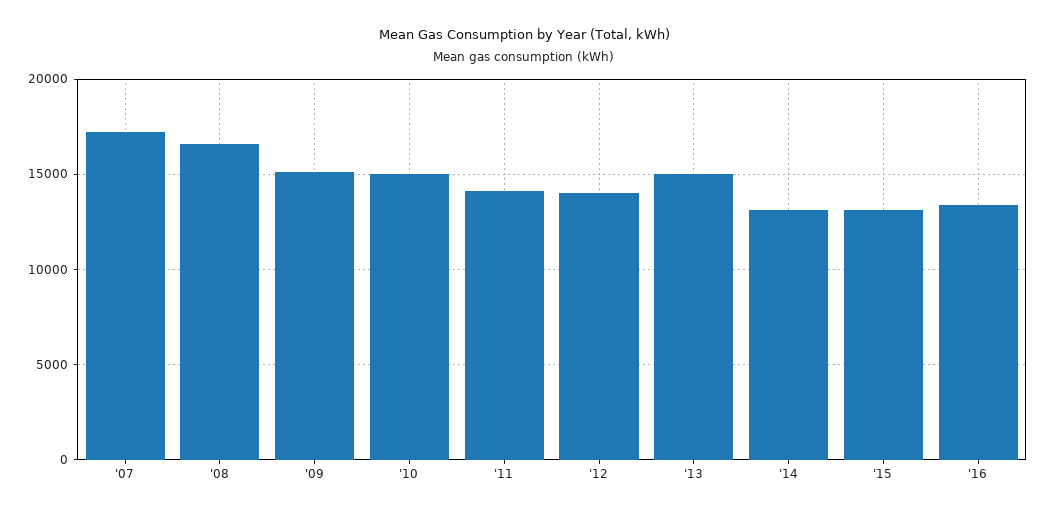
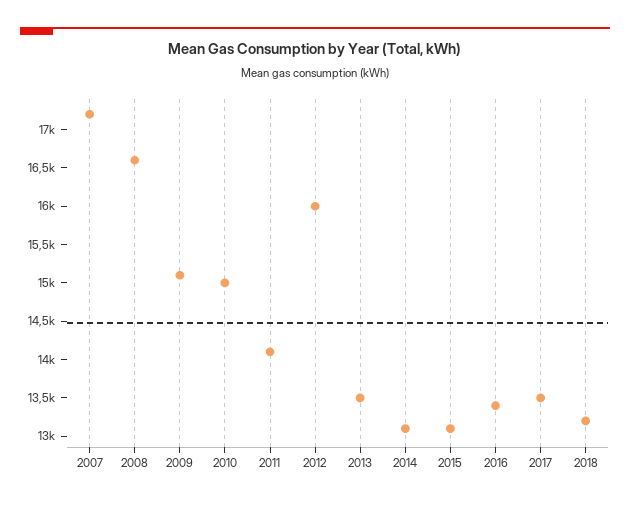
'12: 14000 -> 16000
'13: 15000 -> 13500
2017: none -> 13500
2018: none -> 13250

